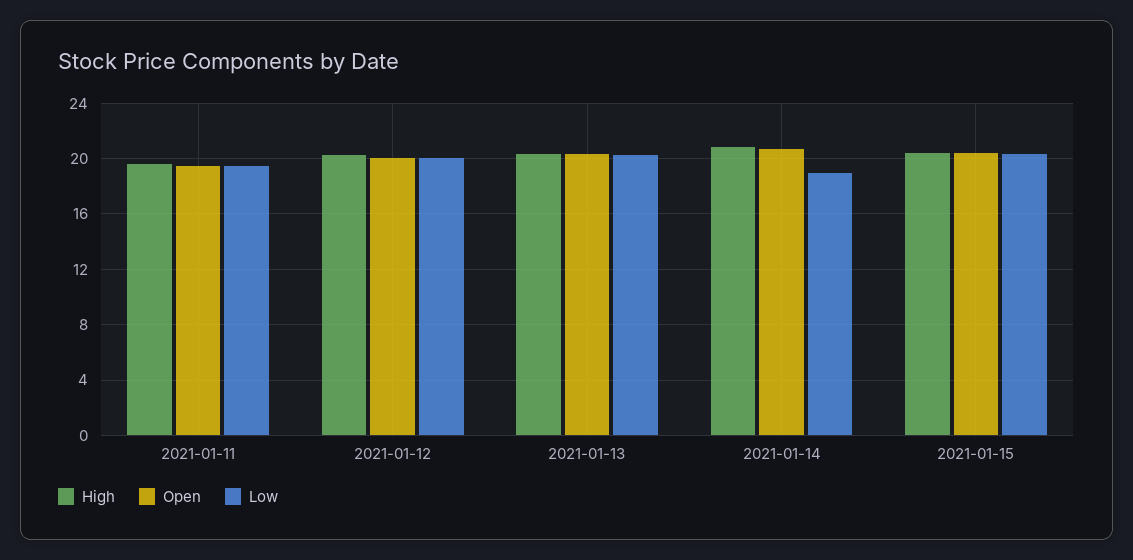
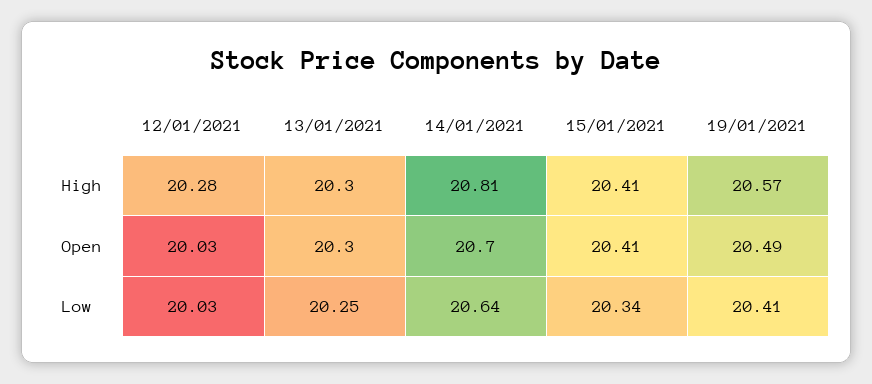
High, 2021-01-11: 19.5 -> none
Open, 2021-01-11: 19.5 -> none
Low, 2021-01-11: 19.5 -> none
Low, 2021-01-14: 19 -> 20.64
High, 19/01/2021: none -> 20.57
Open, 19/01/2021: none -> 20.49
Low, 19/01/2021: none -> 20.41

